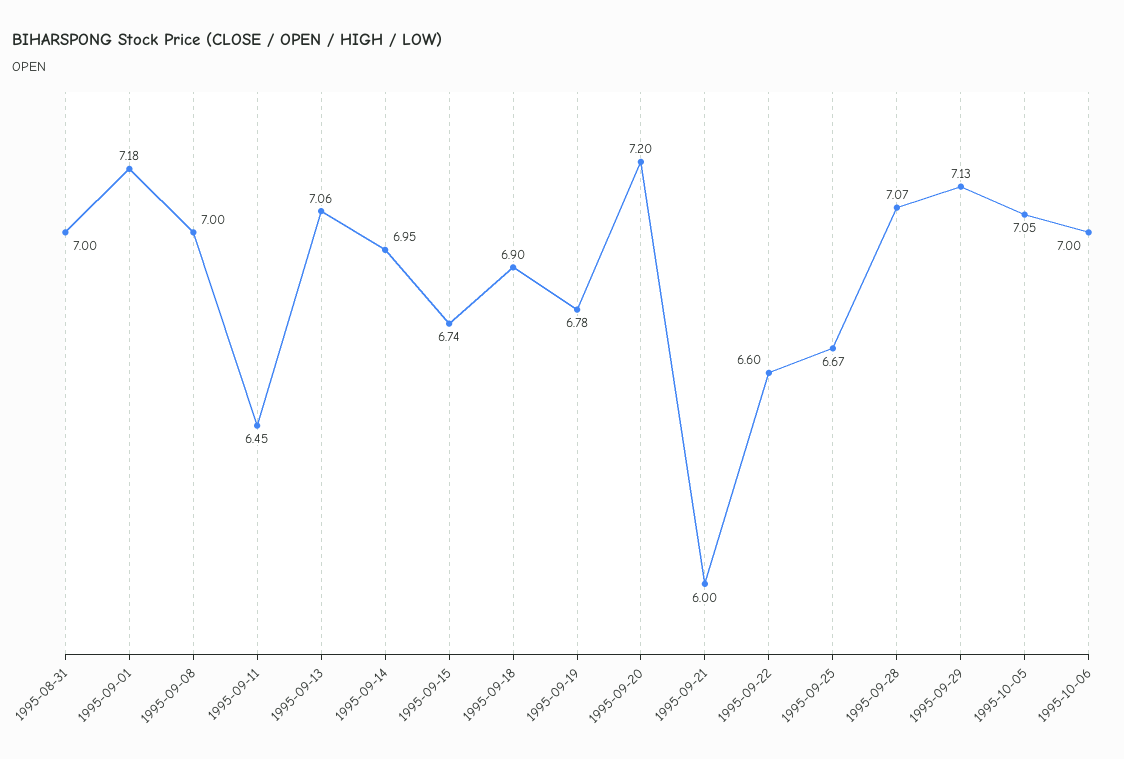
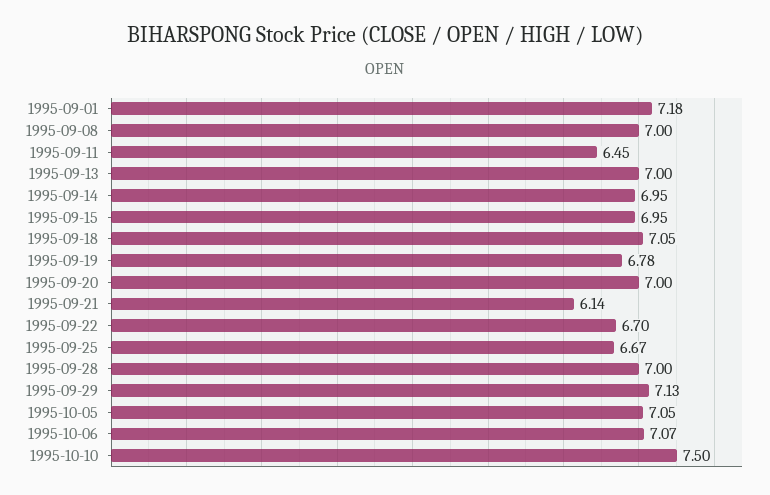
1995-08-31: 7 -> none
1995-09-13: 7.06 -> 7
1995-09-15: 6.74 -> 6.95
1995-09-18: 6.9 -> 7.05
1995-09-20: 7.2 -> 7
1995-09-21: 6 -> 6.14
1995-09-22: 6.6 -> 6.7
1995-09-28: 7.07 -> 7
1995-10-06: 7 -> 7.07
1995-10-10: none -> 7.5

